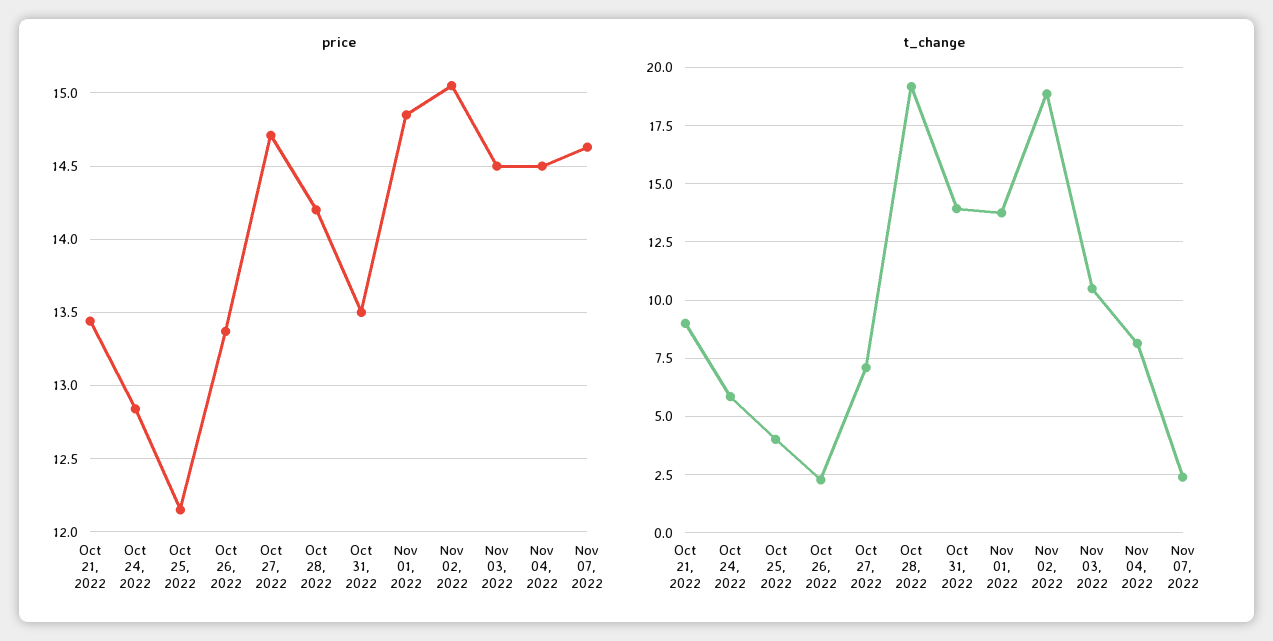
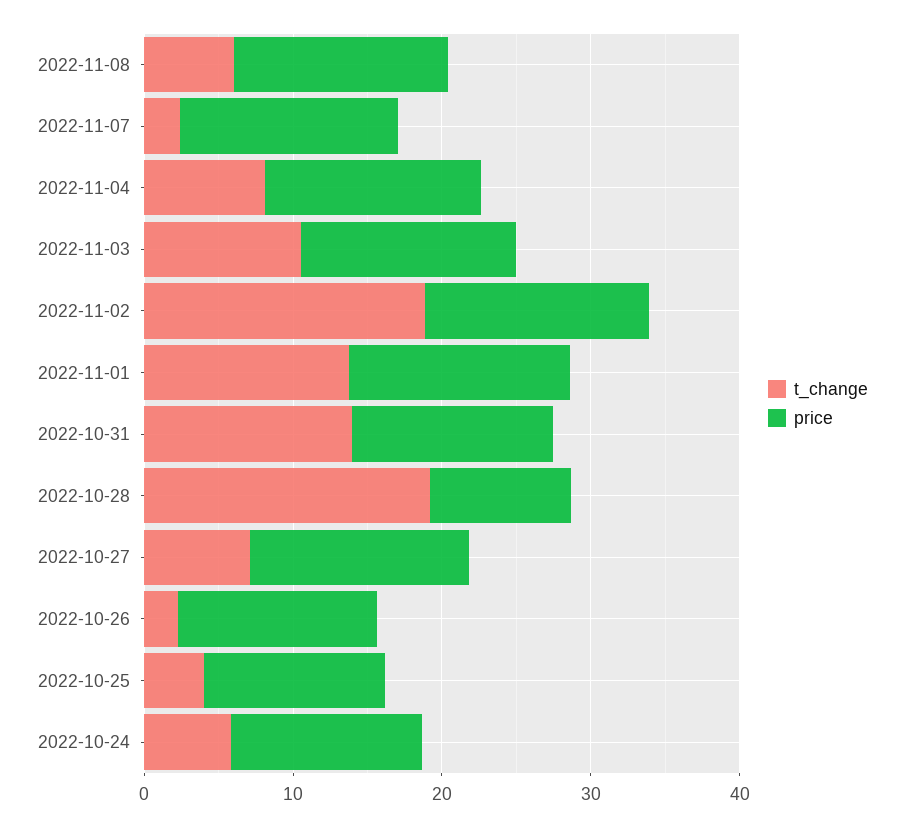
price, Oct 21, 2022: 13.45 -> none
price, Oct 28, 2022: 14.2 -> 10
t_change, Oct 21, 2022: 9 -> none
t_change, 2022-11-08: none -> 6
price, 2022-11-08: none -> 14

